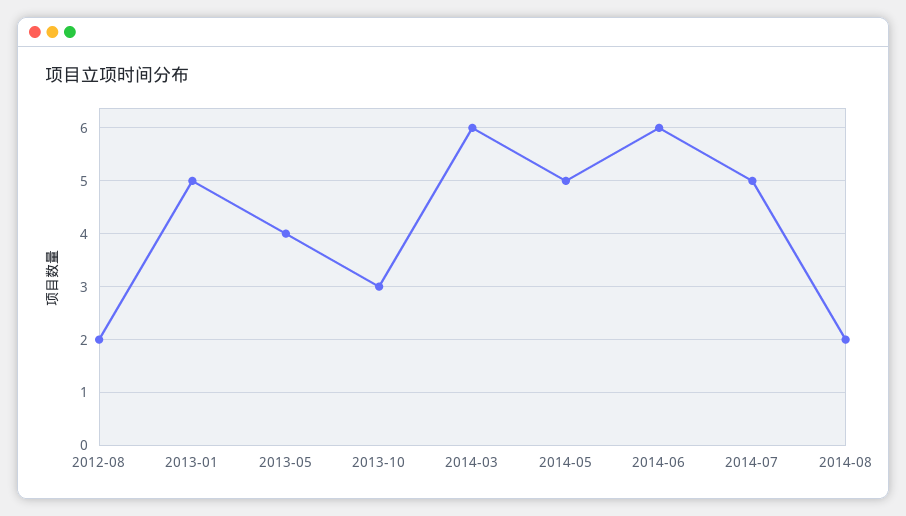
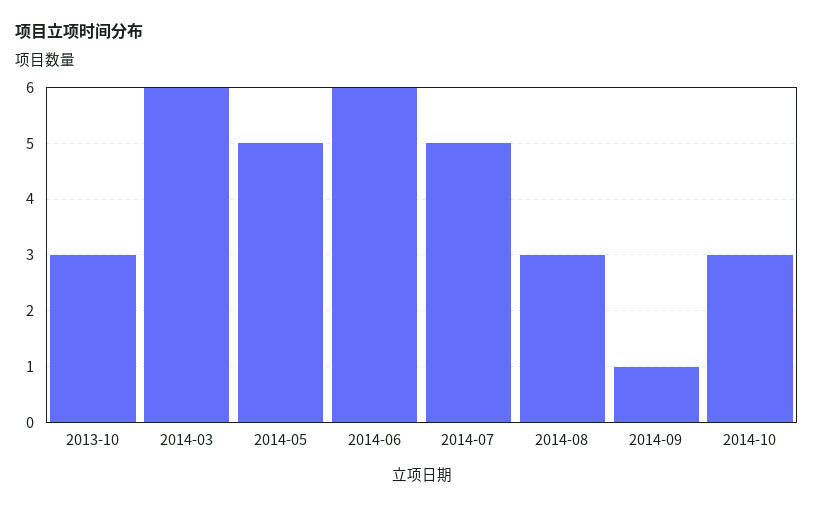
2012-08: 2 -> none
2013-01: 5 -> none
2013-05: 4 -> none
2014-08: 2 -> 3
2014-09: none -> 1
2014-10: none -> 3

